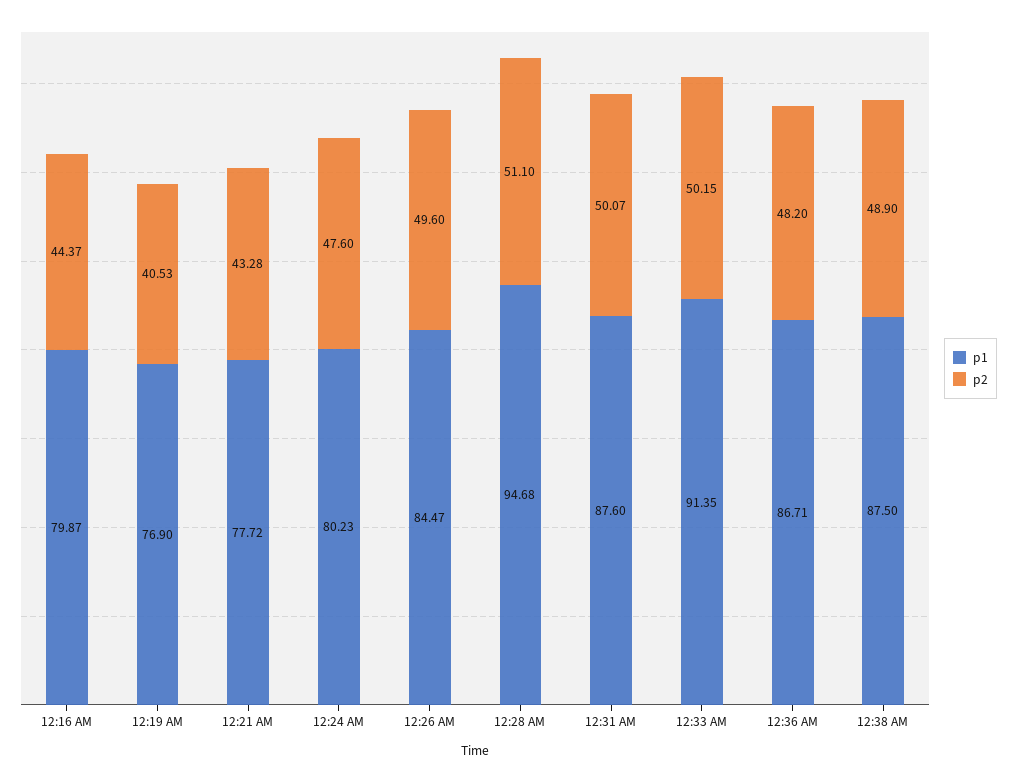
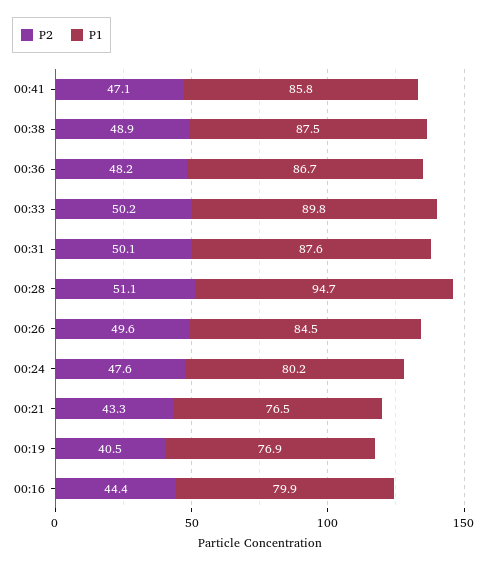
p1, 12:21 AM: 77.72 -> 76.5
p1, 12:33 AM: 91.35 -> 89.8
p2, 00:41: none -> 47.1
p1, 00:41: none -> 85.8

